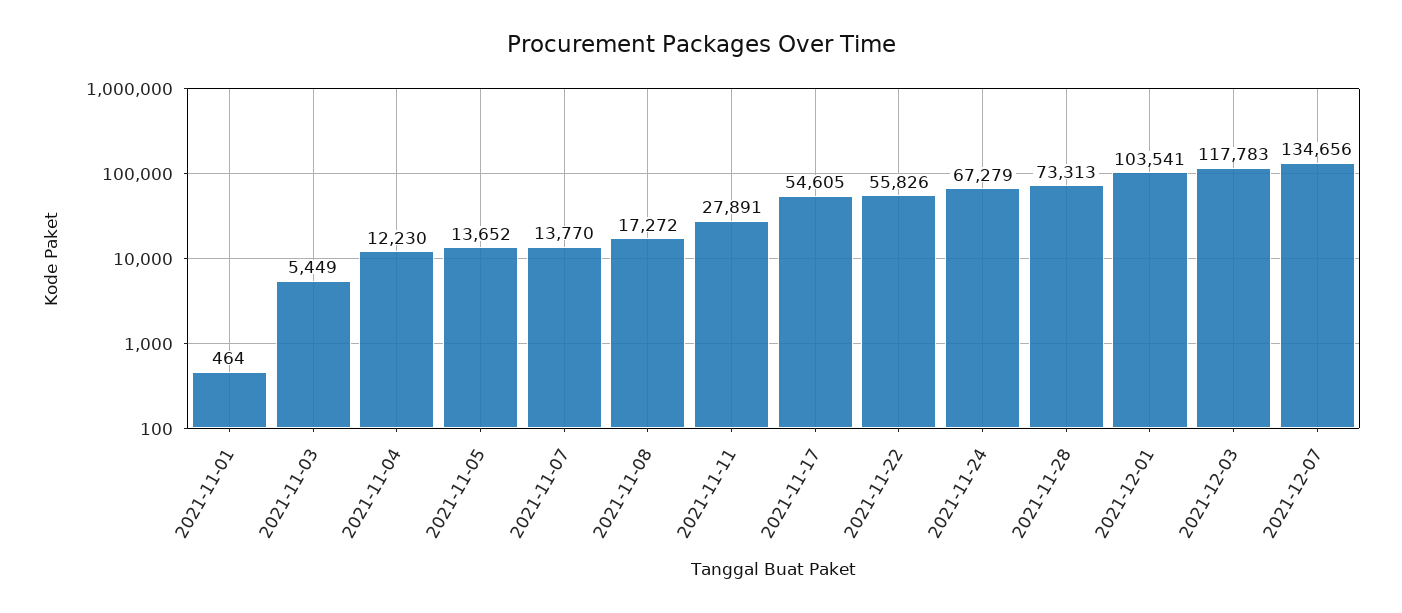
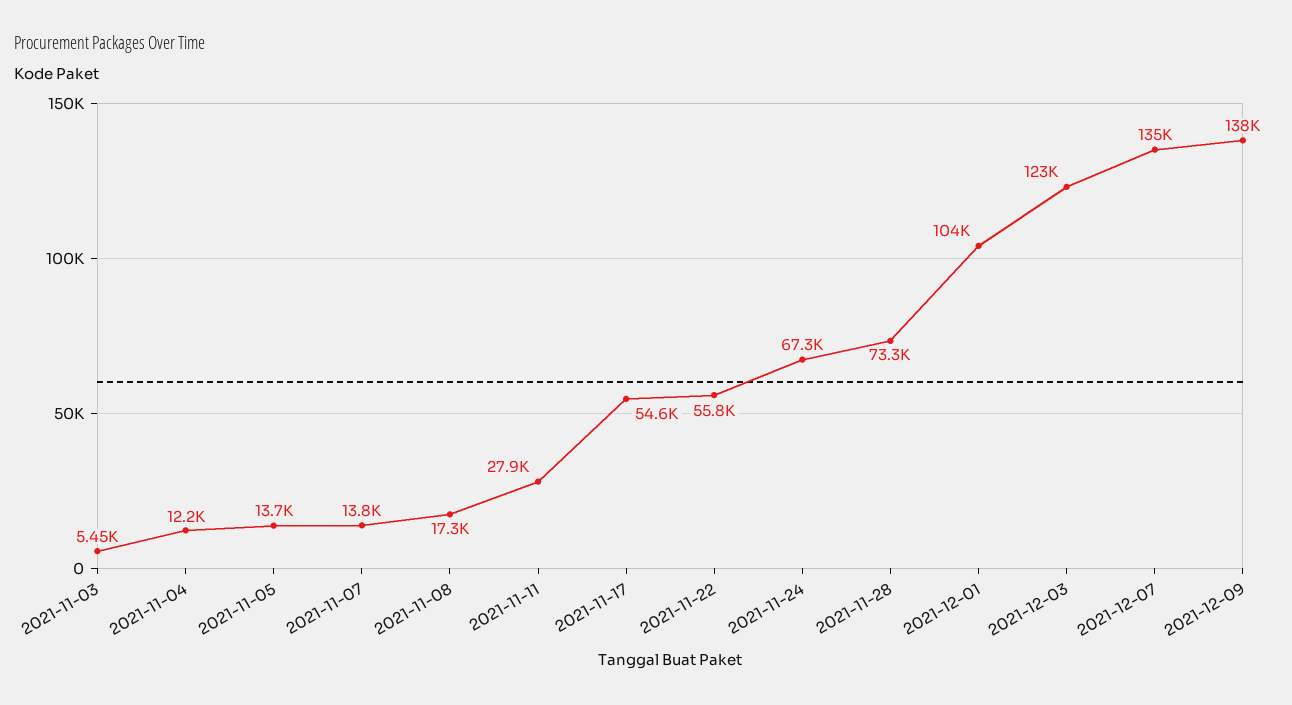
2021-11-01: 464 -> none
2021-12-03: 117783 -> 123000
2021-12-09: none -> 138000

